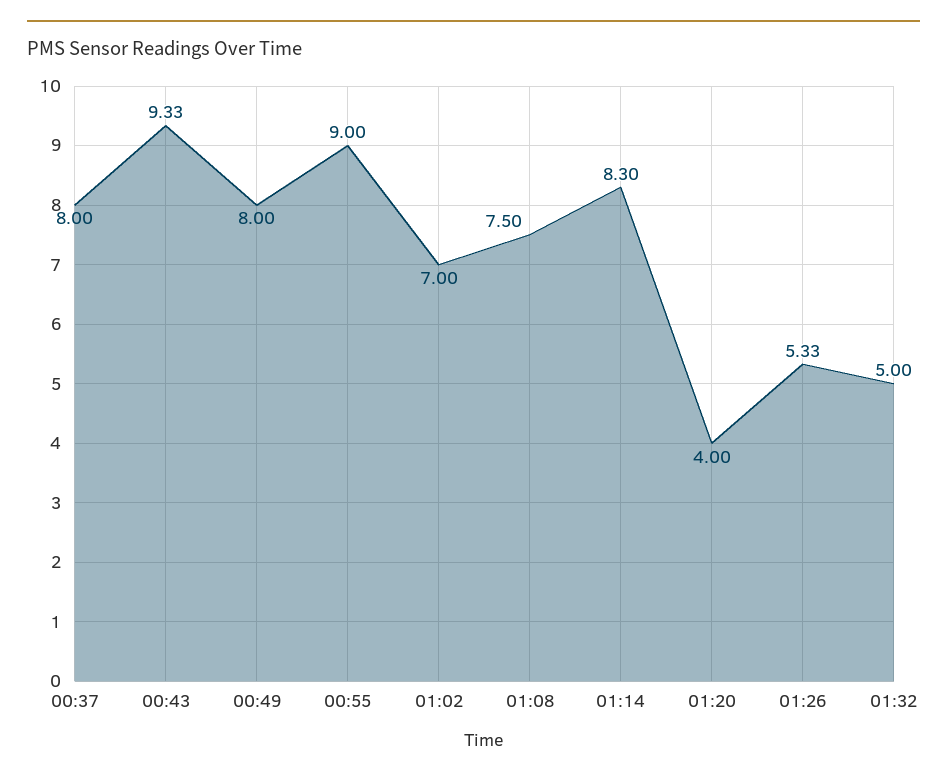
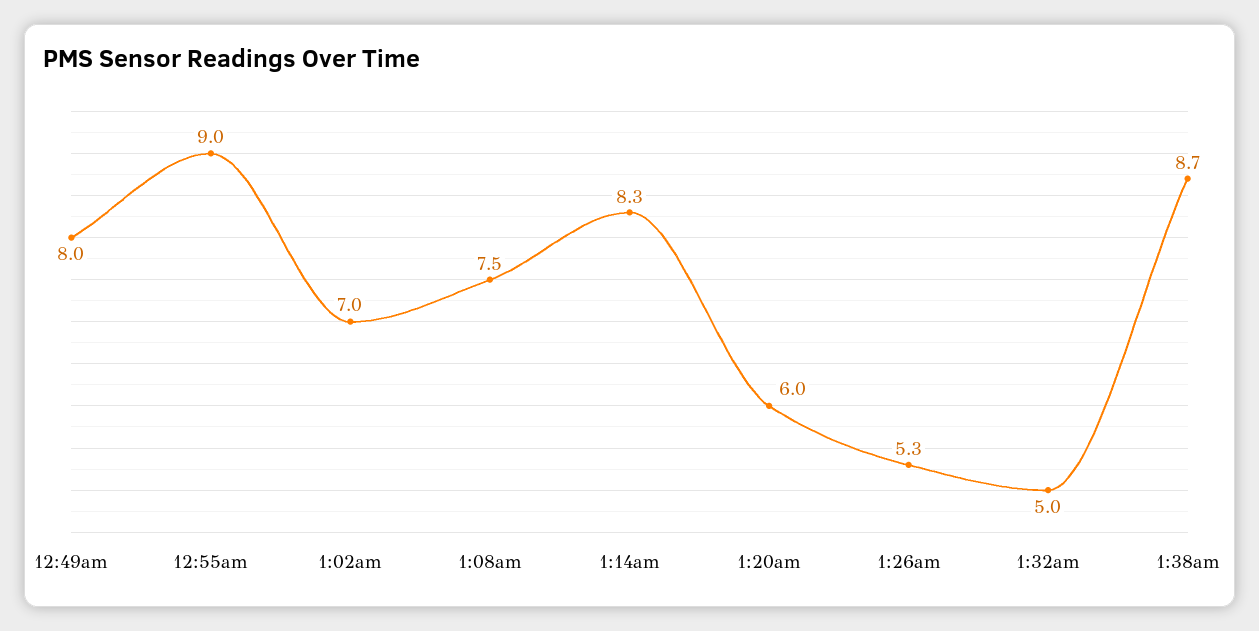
00:37: 8 -> none
00:43: 9.33 -> none
01:20: 4 -> 6
1:38am: none -> 8.7

